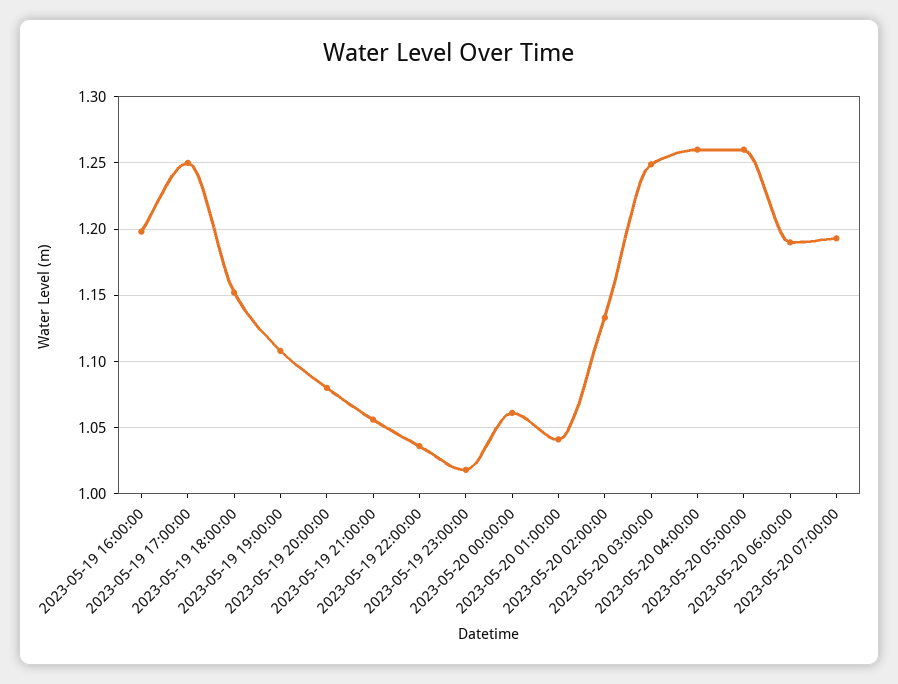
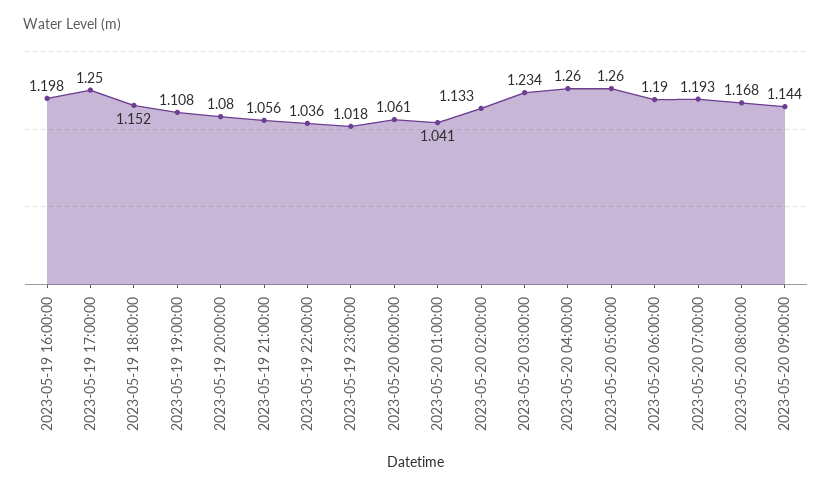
2023-05-20 03:00:00: 1.25 -> 1.234
2023-05-20 08:00:00: none -> 1.168
2023-05-20 09:00:00: none -> 1.144

